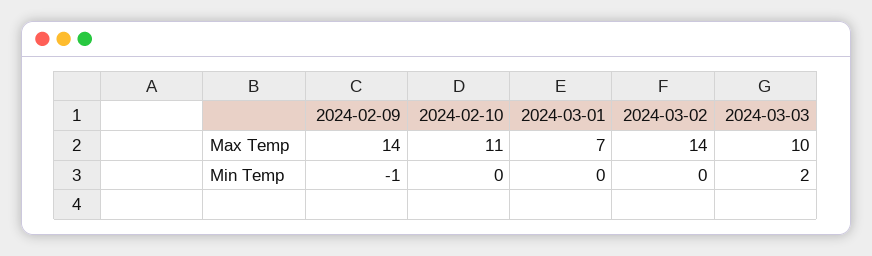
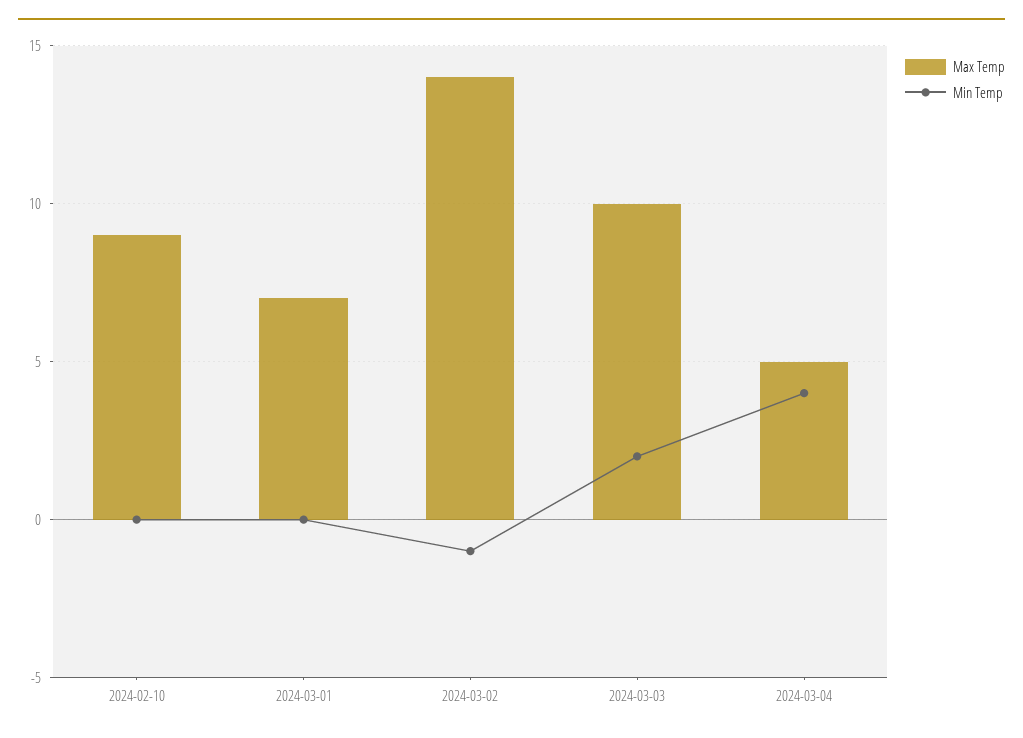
Max Temp, 2024-02-09: 14 -> none
Max Temp, 2024-02-10: 11 -> 9
Min Temp, 2024-02-09: -1 -> none
Min Temp, 2024-03-02: 0 -> -1
Max Temp, 2024-03-04: none -> 5
Min Temp, 2024-03-04: none -> 4

